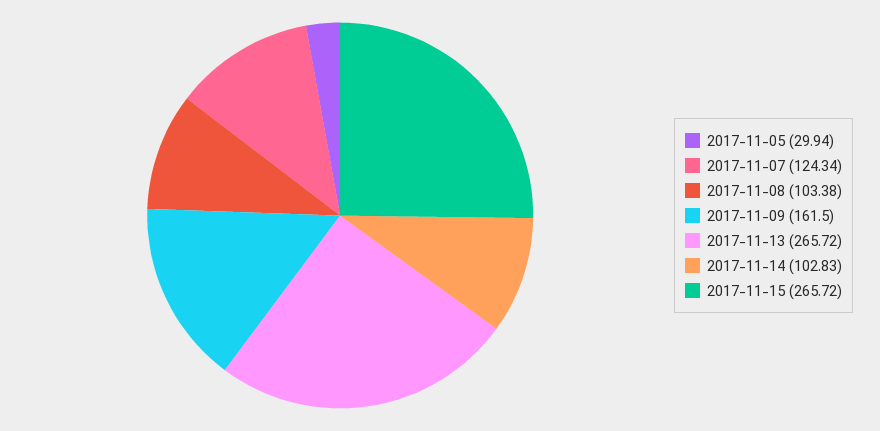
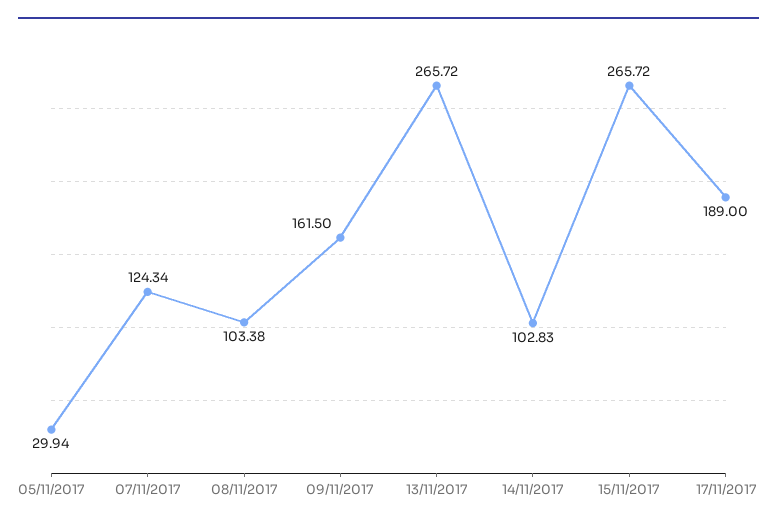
17/11/2017: none -> 189

